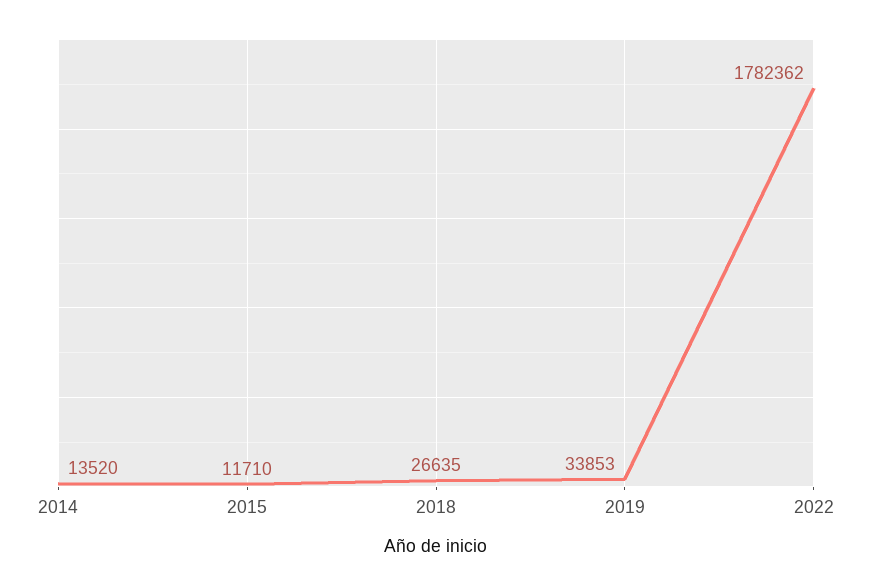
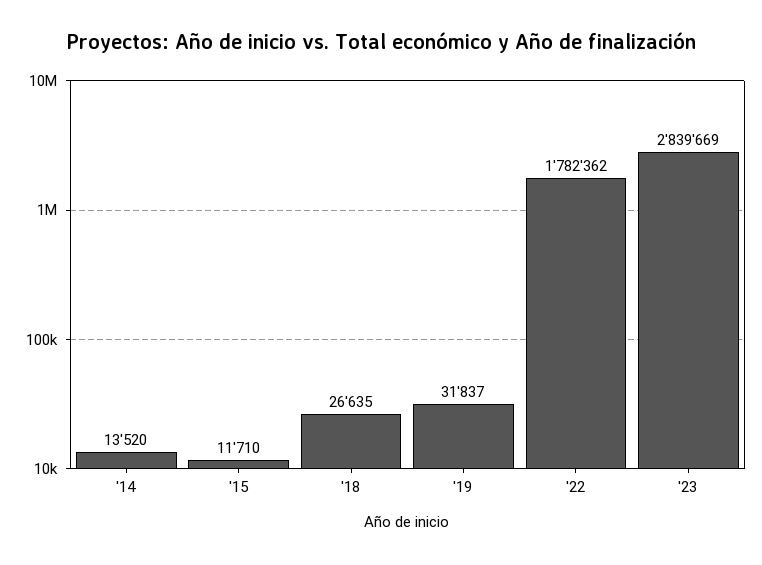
2019: 33853 -> 31837
'23: none -> 2839669

